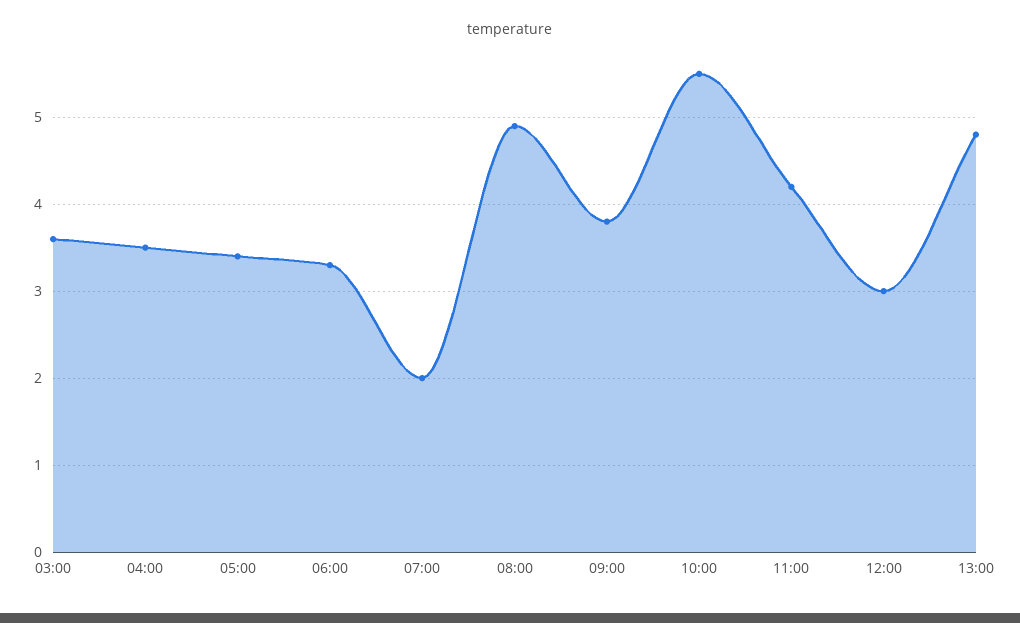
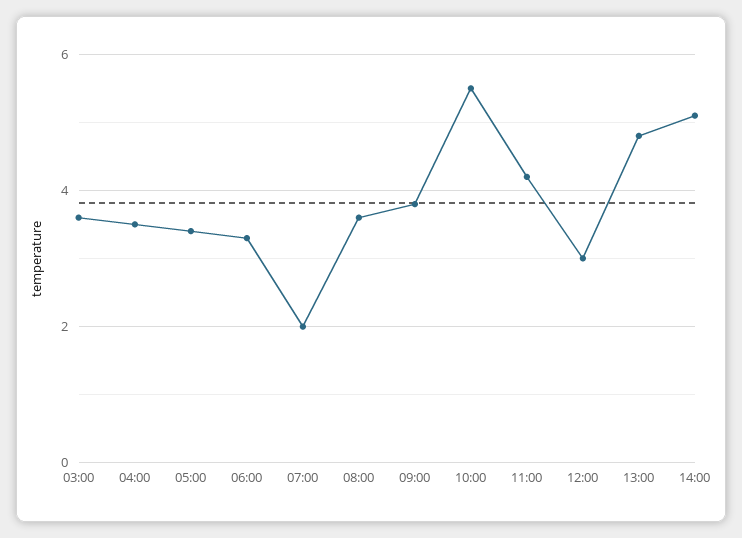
08:00: 4.9 -> 3.5
14:00: none -> 5

